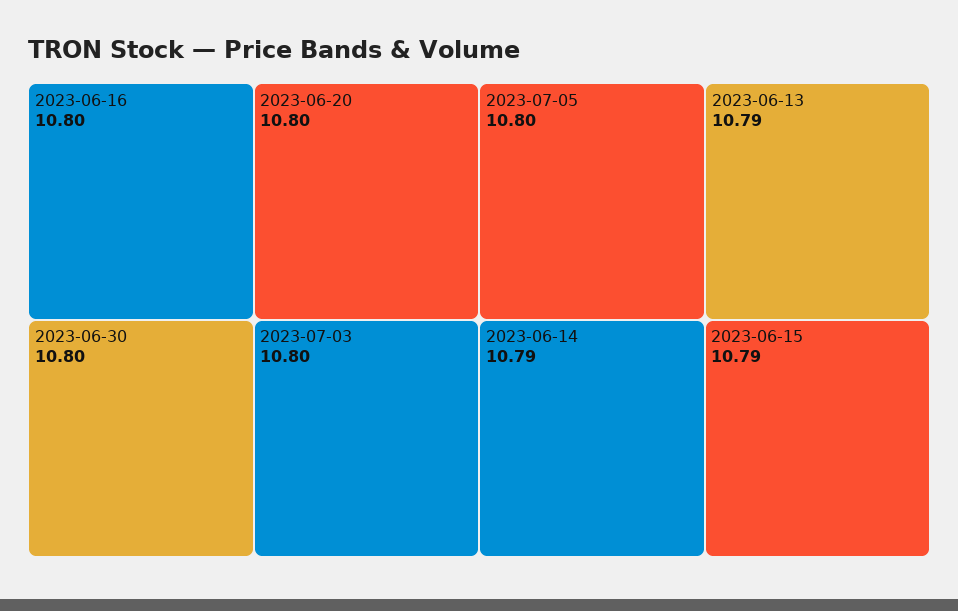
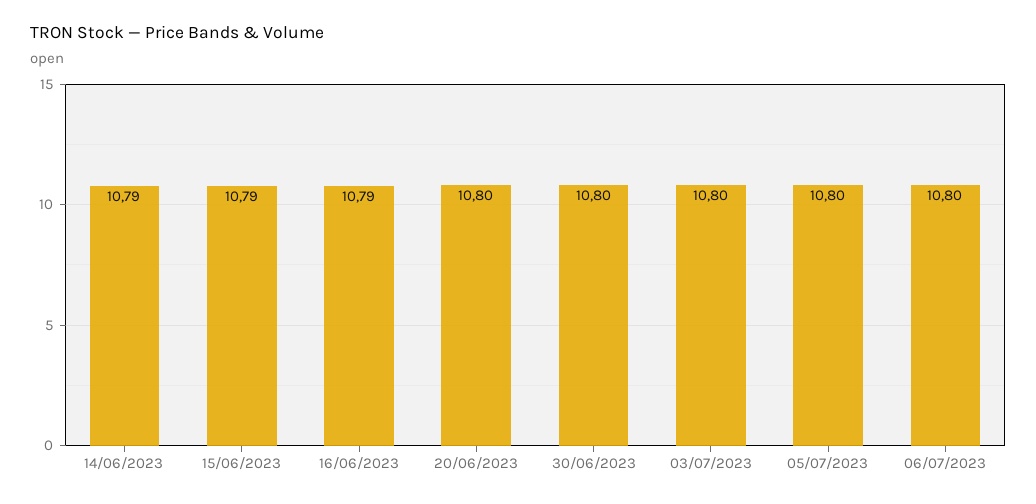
2023-06-16: 10.8 -> 10.79
2023-06-13: 10.79 -> none
06/07/2023: none -> 10.8

